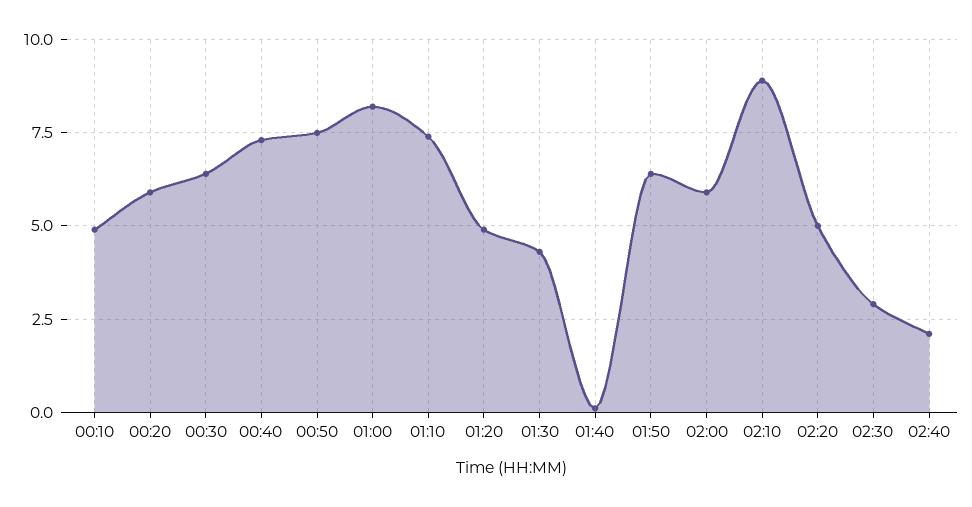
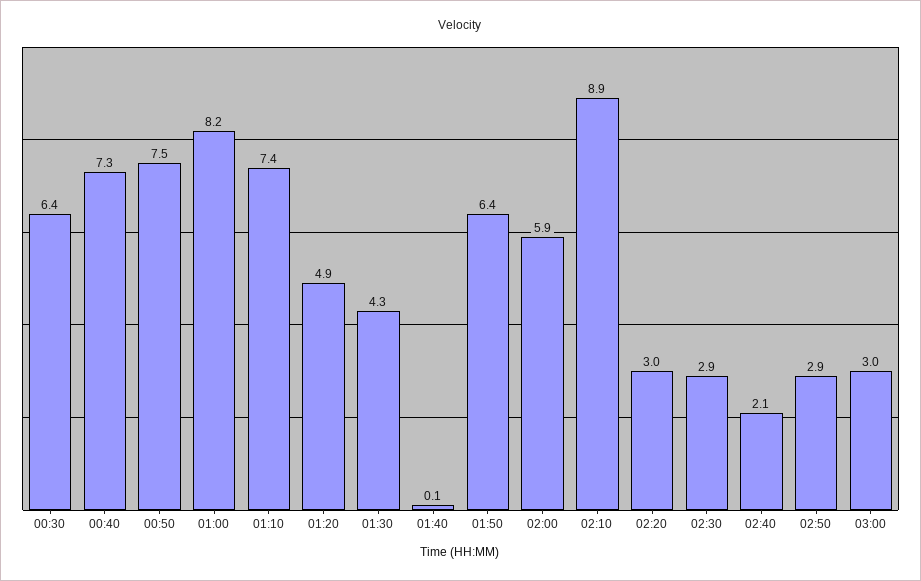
00:10: 5 -> none
00:20: 6 -> none
02:20: 5 -> 3
02:50: none -> 2.9
03:00: none -> 3

